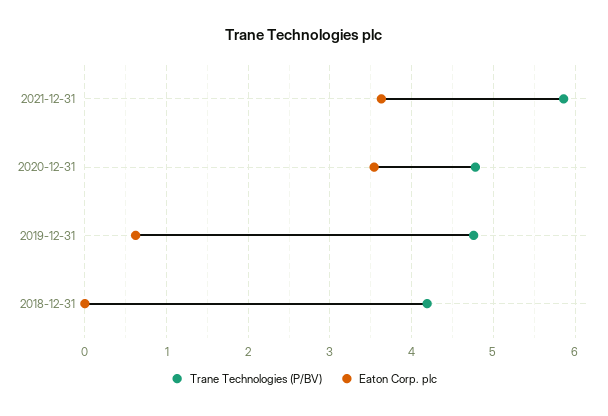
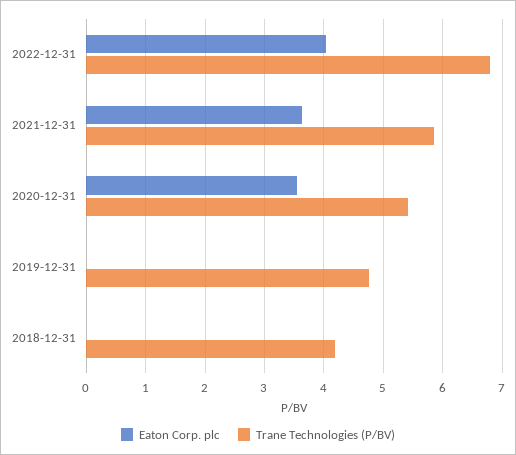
Trane Technologies (P/BV), 2020-12-31: 4.8 -> 5.4
Eaton Corp. plc, 2019-12-31: 0.6 -> 0
Eaton Corp. plc, 2022-12-31: none -> 4
Trane Technologies (P/BV), 2022-12-31: none -> 6.8

